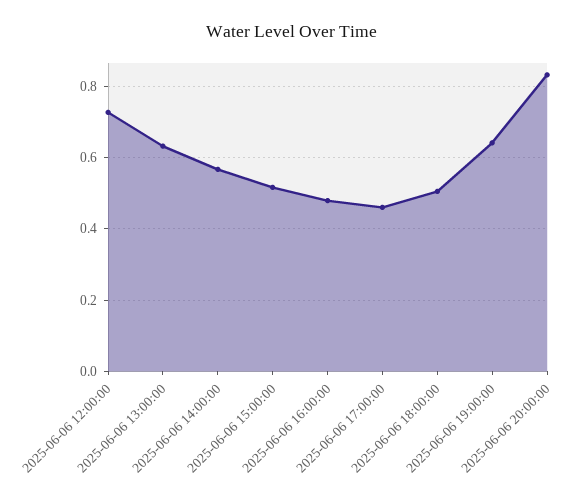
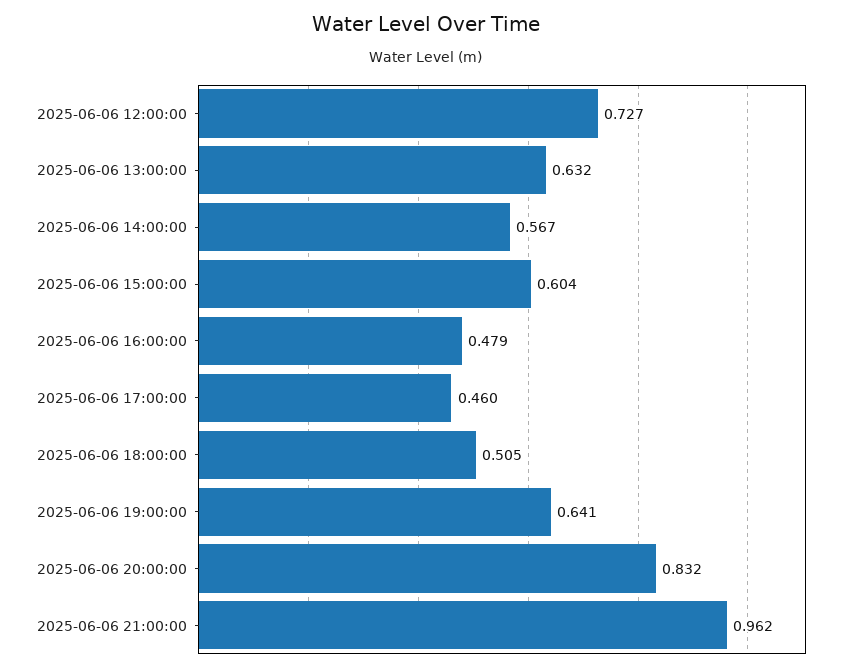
2025-06-06 15:00:00: 0.52 -> 0.604
2025-06-06 21:00:00: none -> 0.962

